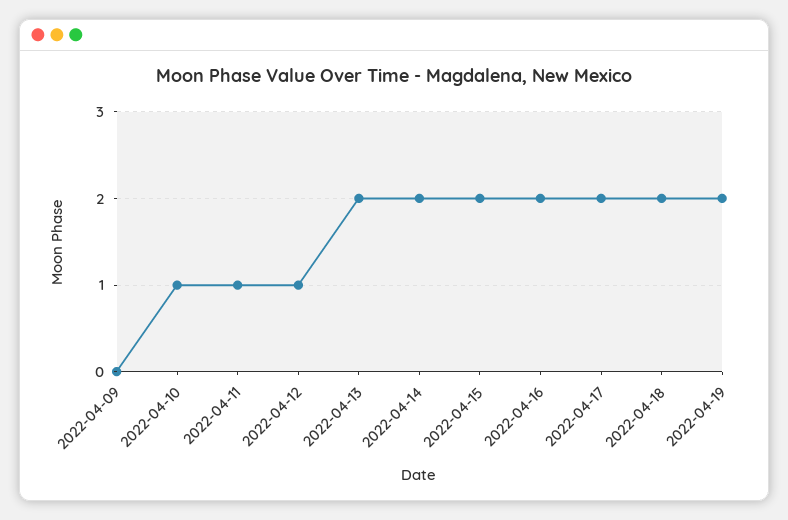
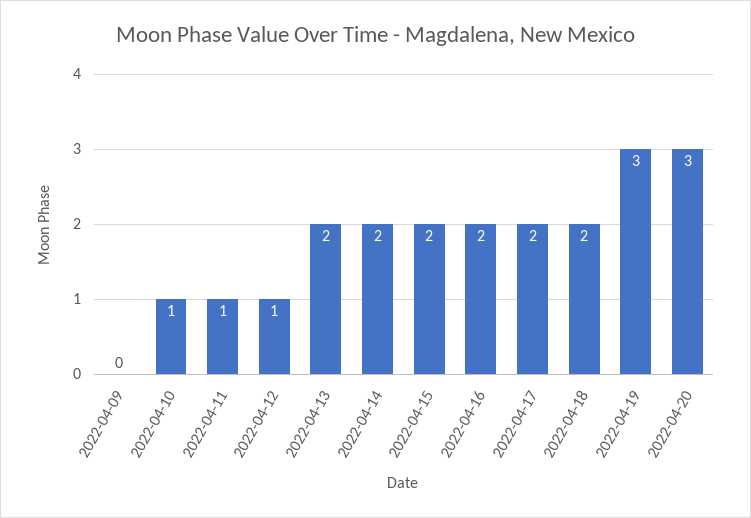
2022-04-19: 2 -> 3
2022-04-20: none -> 3

